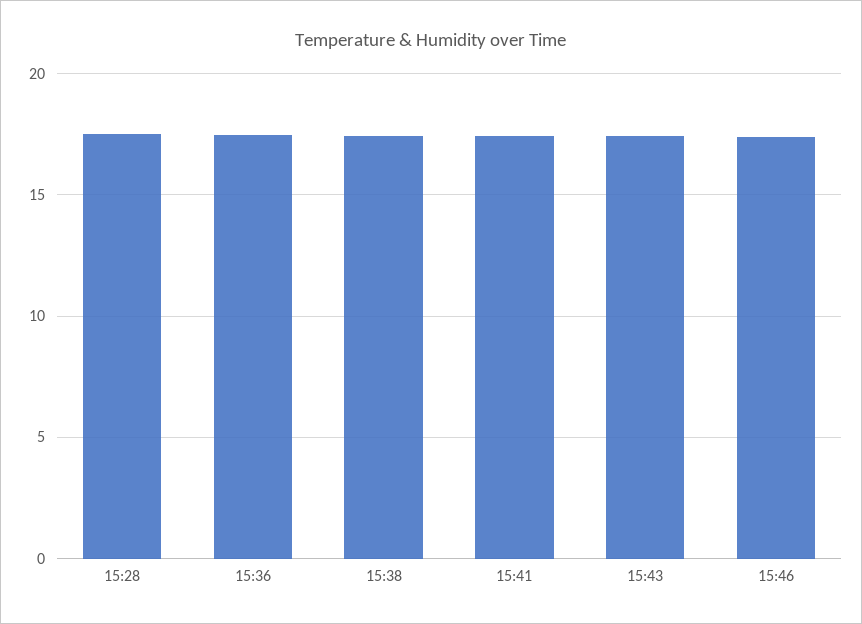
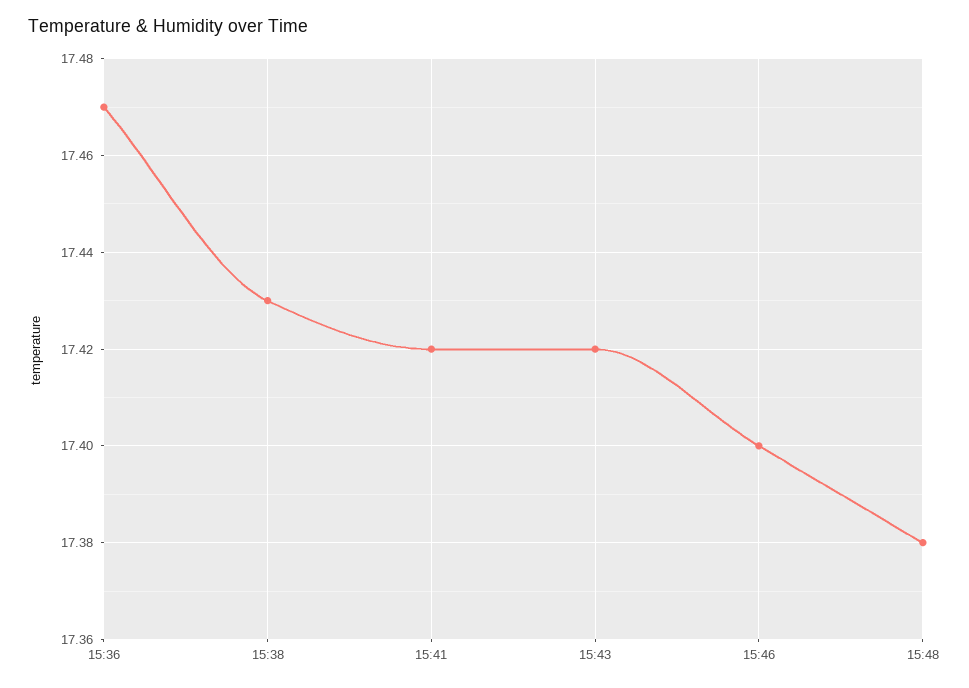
15:28: 17.5 -> none
15:48: none -> 17.38

